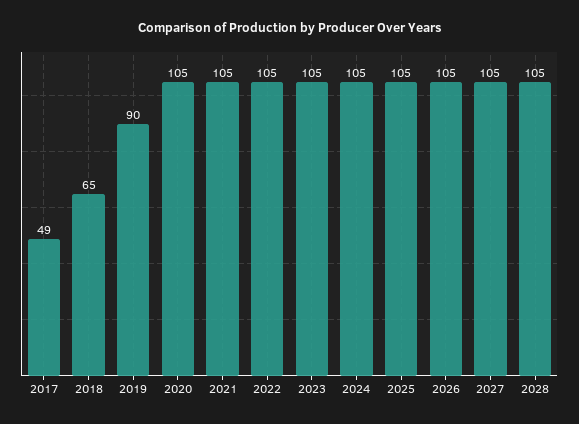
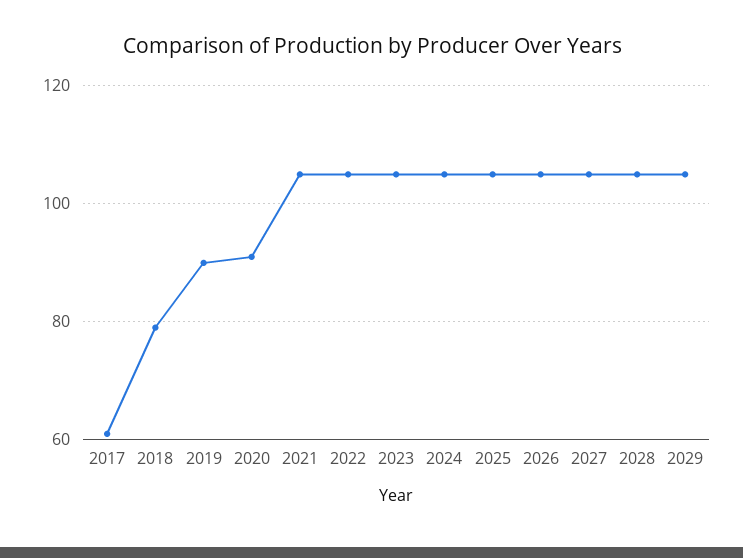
2017: 49 -> 60
2018: 65 -> 80
2020: 105 -> 90
2029: none -> 105

